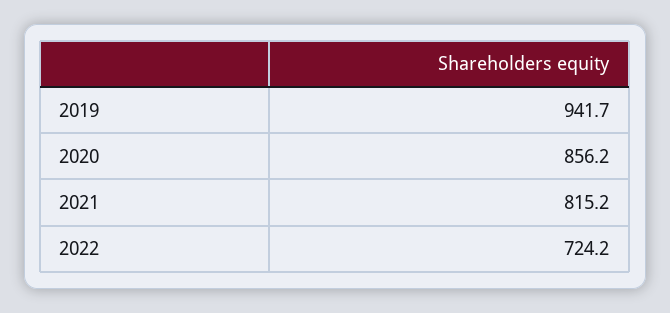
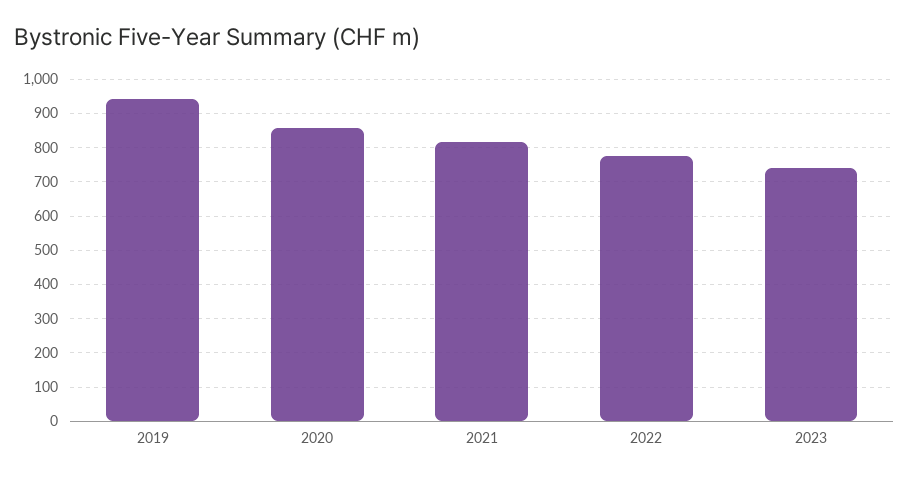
2022: 724.2 -> 780
2023: none -> 740

